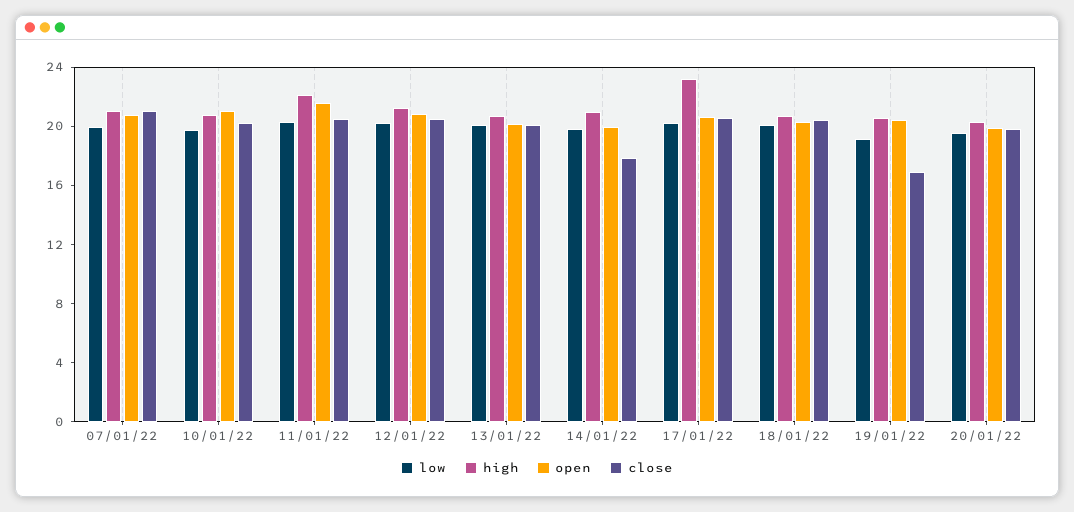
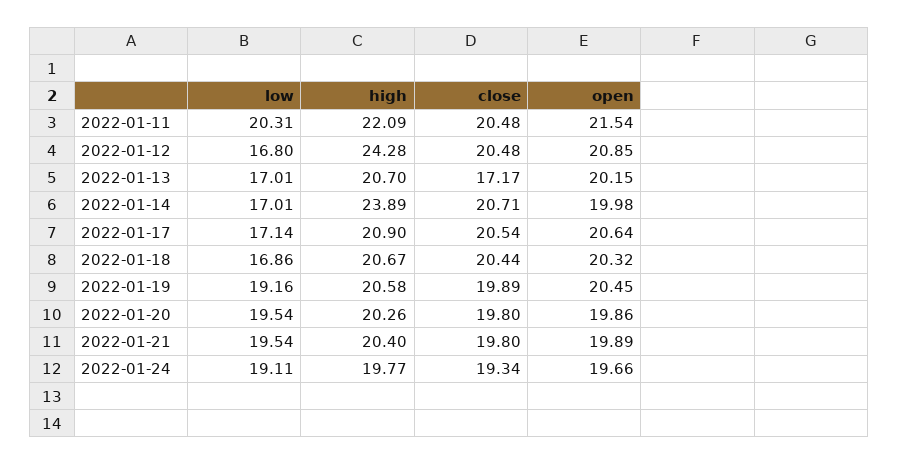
low, 07/01/22: 20 -> none
high, 07/01/22: 21 -> none
open, 07/01/22: 21 -> none
close, 07/01/22: 21 -> none
low, 10/01/22: 20 -> none
high, 10/01/22: 21 -> none
open, 10/01/22: 21 -> none
close, 10/01/22: 20 -> none
low, 12/01/22: 20 -> 16.8
high, 12/01/22: 21 -> 24.28
low, 13/01/22: 20 -> 17.01
close, 13/01/22: 20 -> 17.17
low, 14/01/22: 20 -> 17.01
high, 14/01/22: 21 -> 23.89
close, 14/01/22: 18 -> 20.71
low, 17/01/22: 20 -> 17.14
high, 17/01/22: 23 -> 20.9
low, 18/01/22: 20 -> 16.86
close, 19/01/22: 17 -> 19.89
low, 2022-01-21: none -> 19.54
high, 2022-01-21: none -> 20.4
close, 2022-01-21: none -> 19.8
open, 2022-01-21: none -> 19.89
low, 2022-01-24: none -> 19.11
high, 2022-01-24: none -> 19.77
close, 2022-01-24: none -> 19.34
open, 2022-01-24: none -> 19.66

